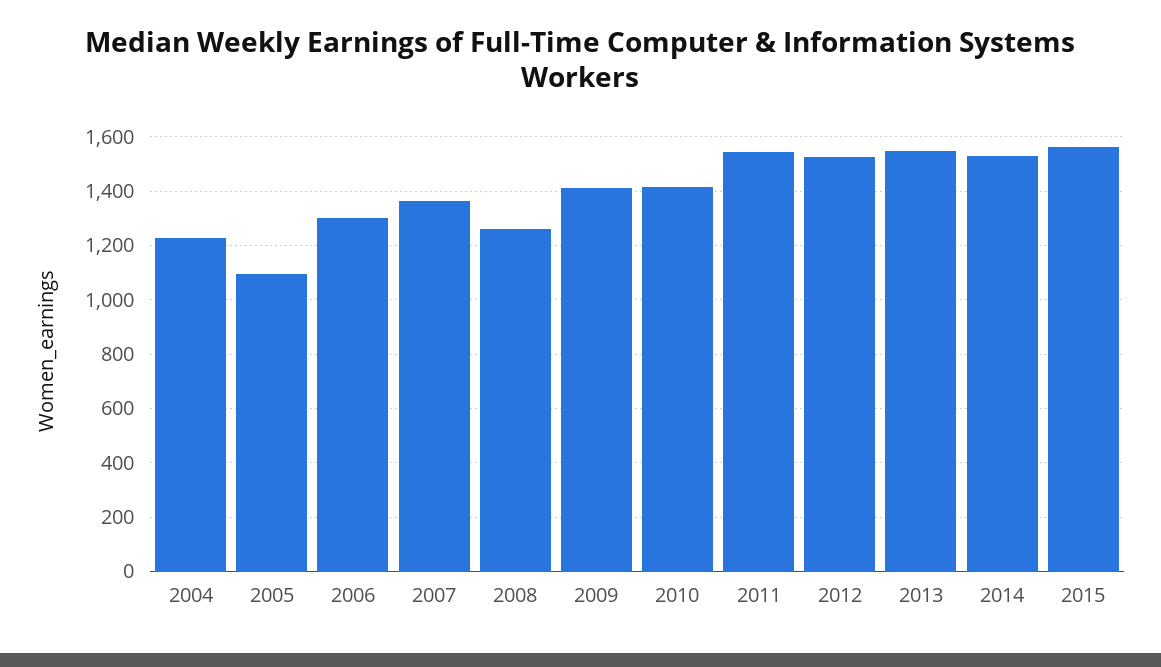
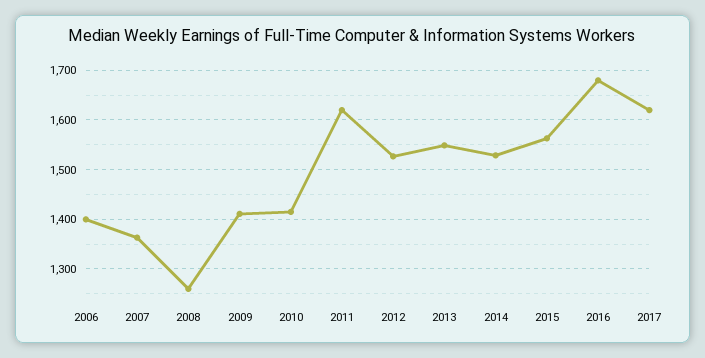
2004: 1225 -> none
2005: 1100 -> none
2006: 1300 -> 1400
2011: 1550 -> 1620
2016: none -> 1680
2017: none -> 1620

